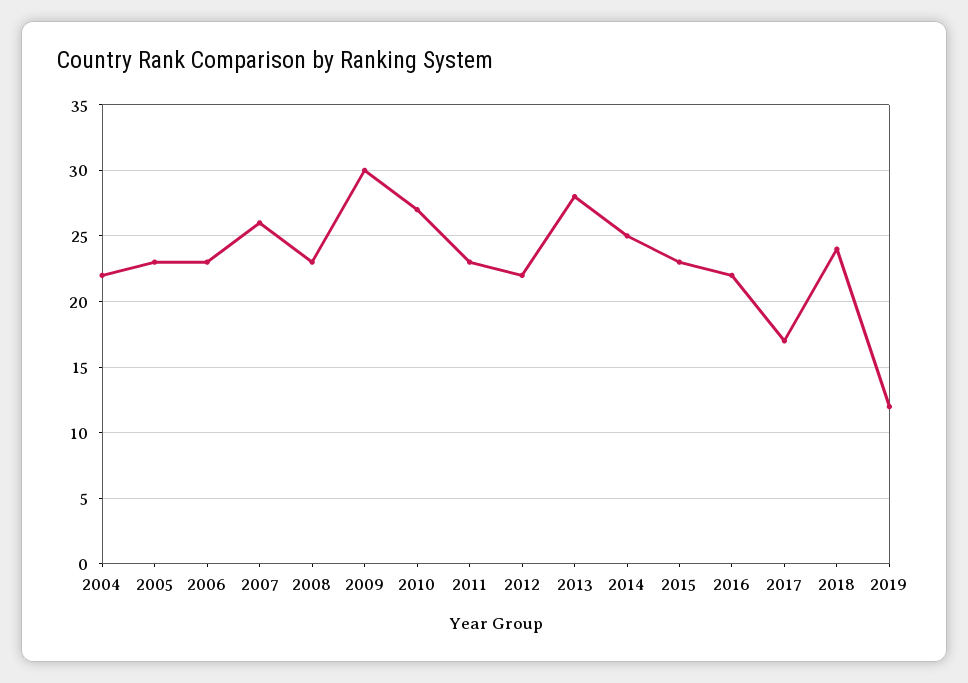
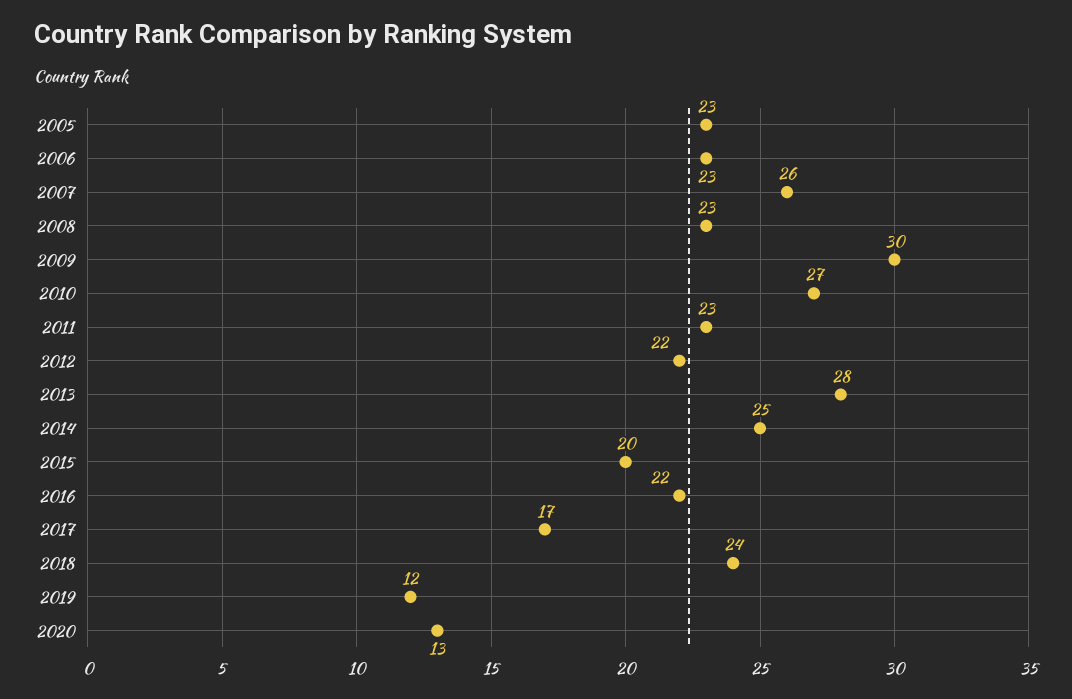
2004: 22 -> none
2015: 23 -> 20
2020: none -> 13

